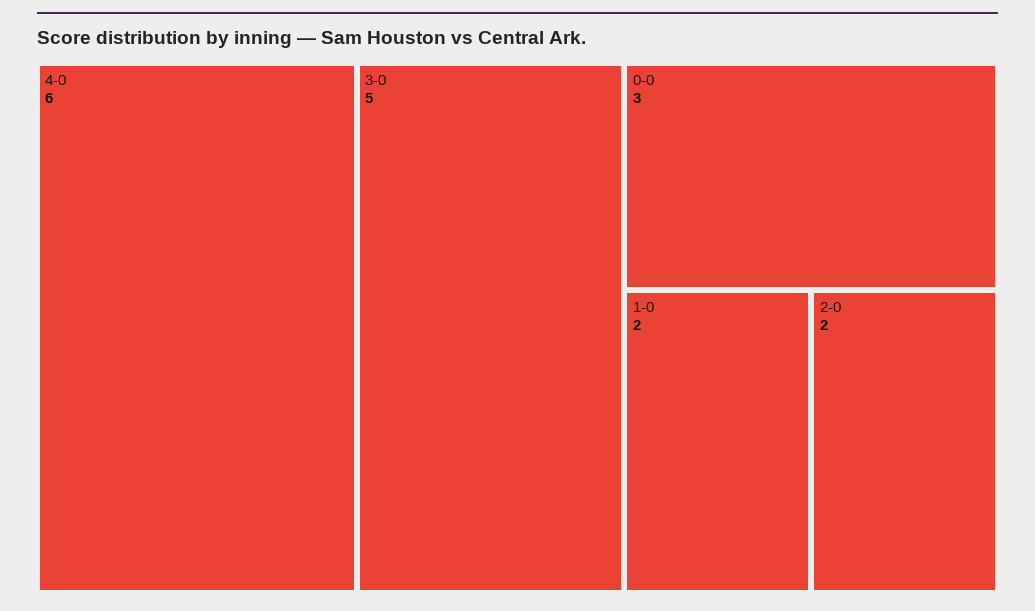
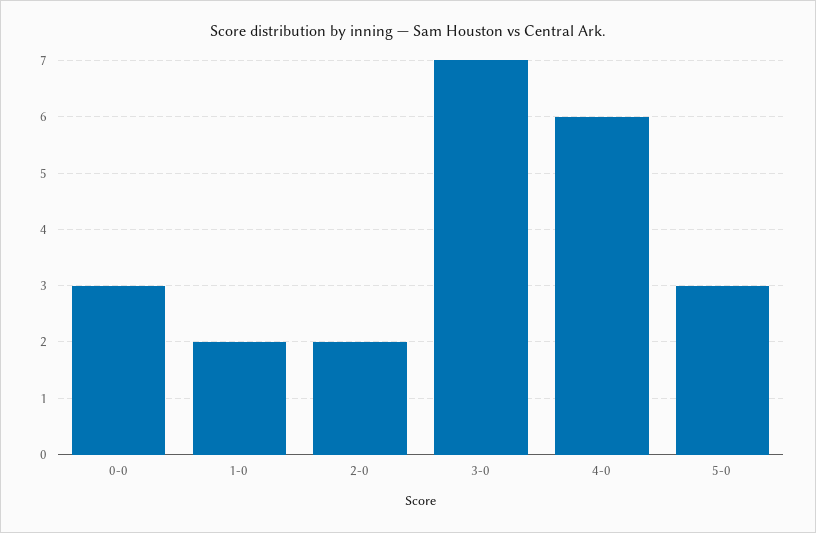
3-0: 5 -> 7
5-0: none -> 3

